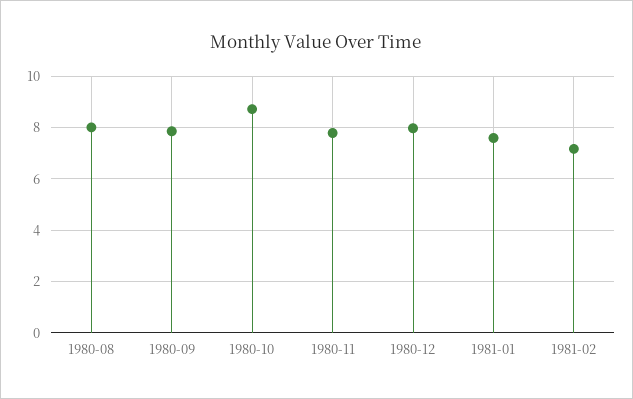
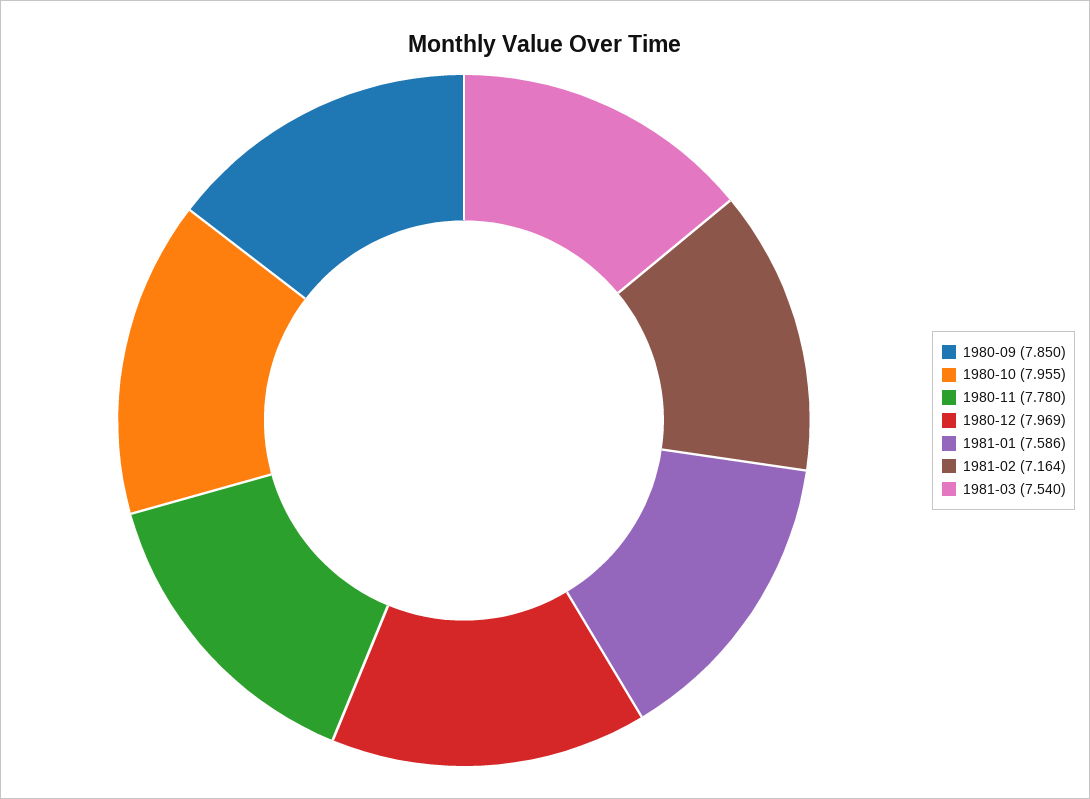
1980-08: 8 -> none
1980-10: 8.75 -> 7.955
1981-03: none -> 7.54

